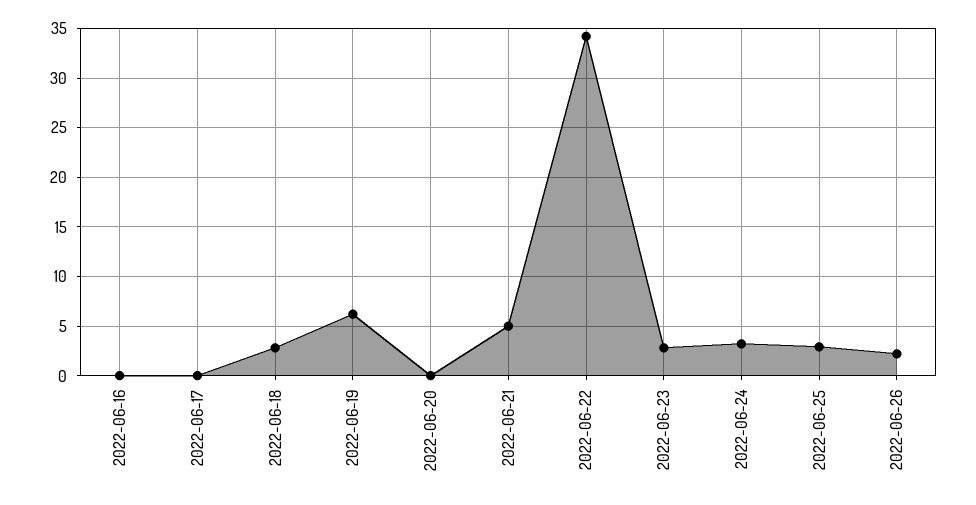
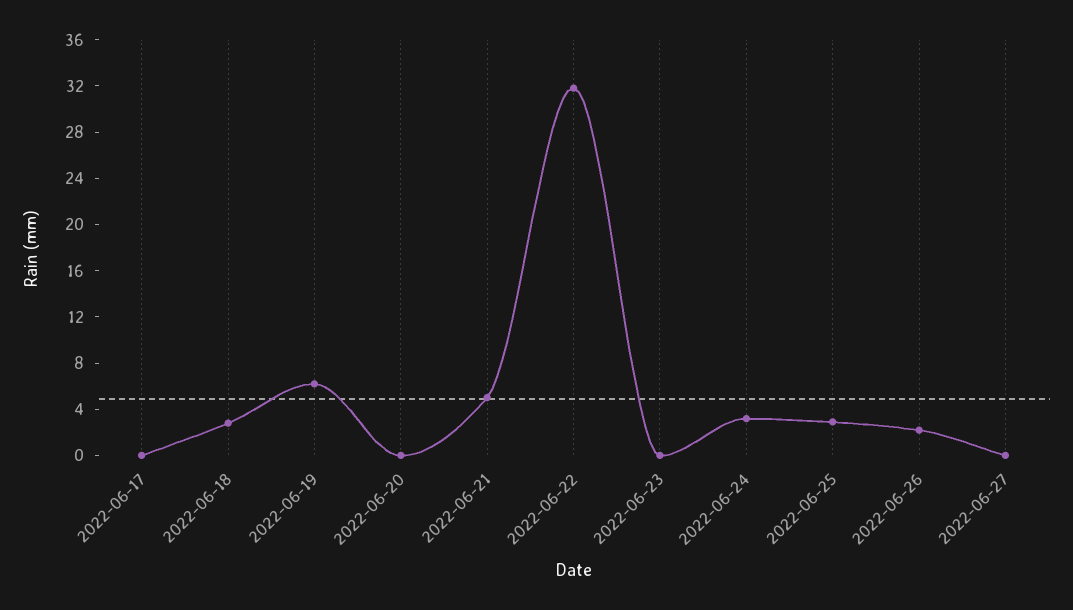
2022-06-16: 0 -> none
2022-06-22: 34 -> 32
2022-06-23: 3 -> 0
2022-06-27: none -> 0

